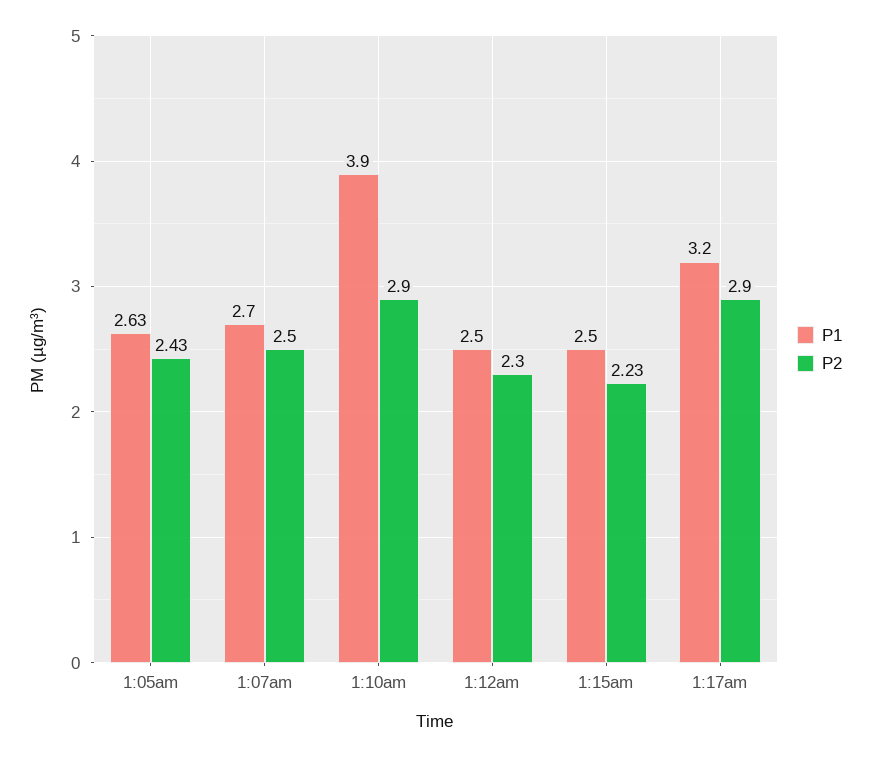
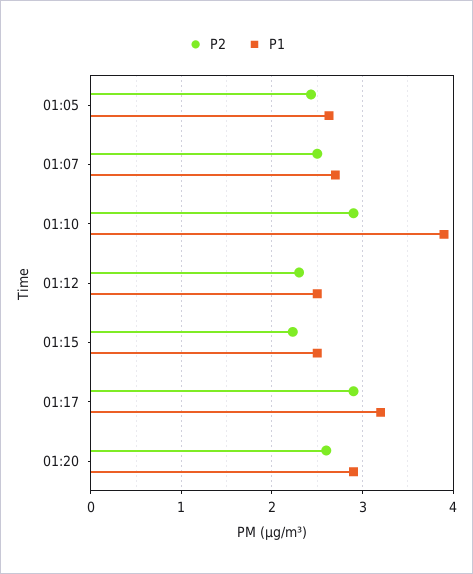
P2, 01:20: none -> 2.6
P1, 01:20: none -> 2.9

